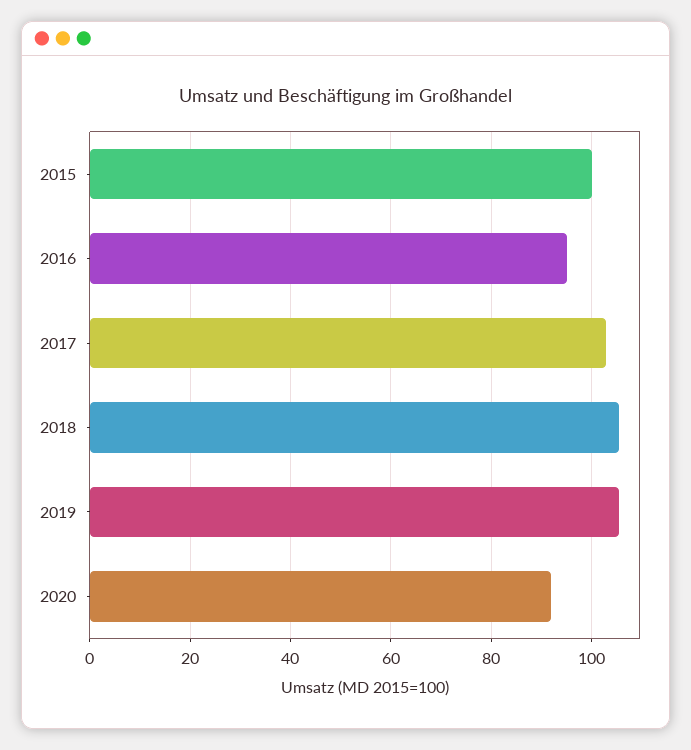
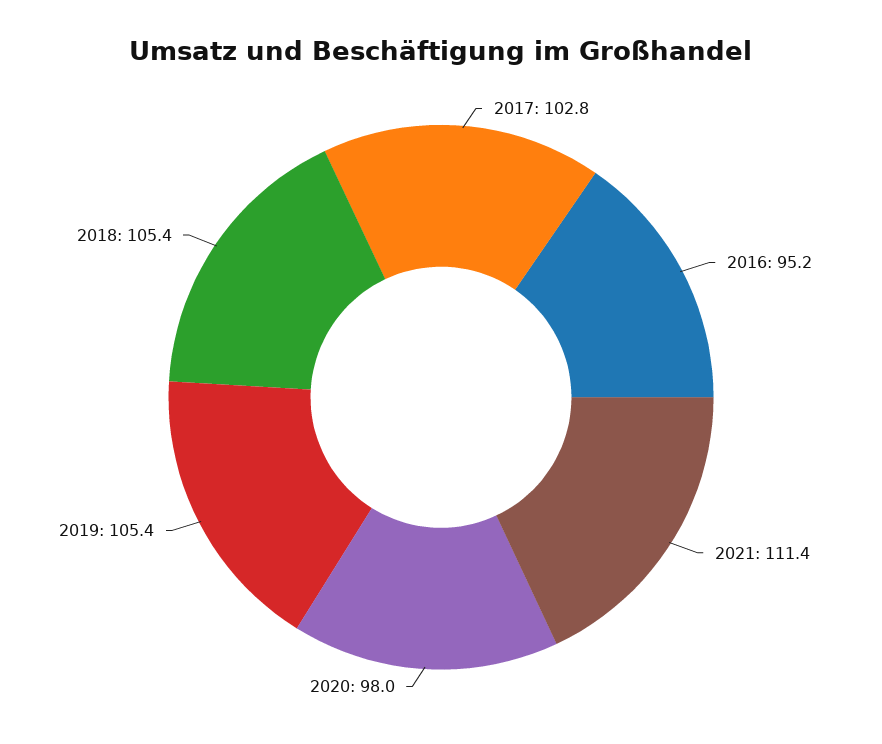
2015: 100 -> none
2020: 92 -> 98
2021: none -> 111.4

